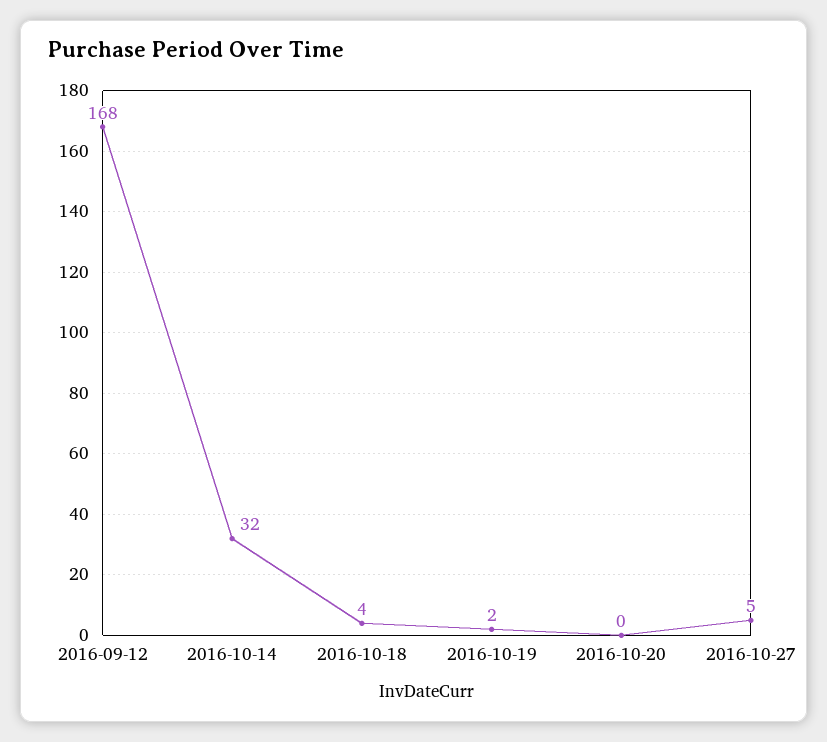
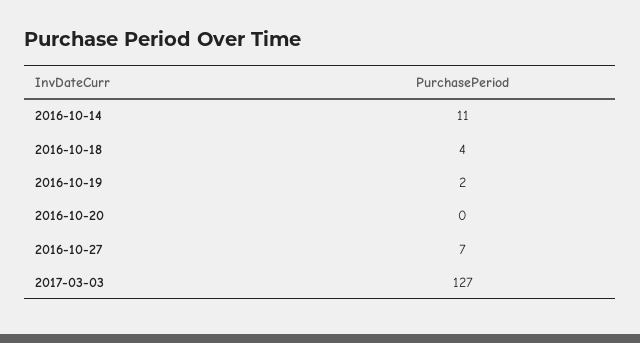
2016-09-12: 168 -> none
2016-10-14: 32 -> 11
2016-10-27: 5 -> 7
2017-03-03: none -> 127

